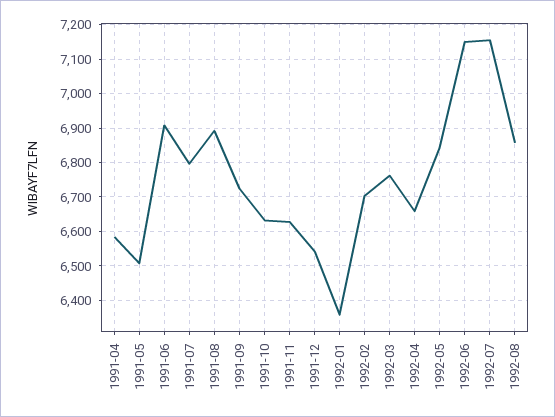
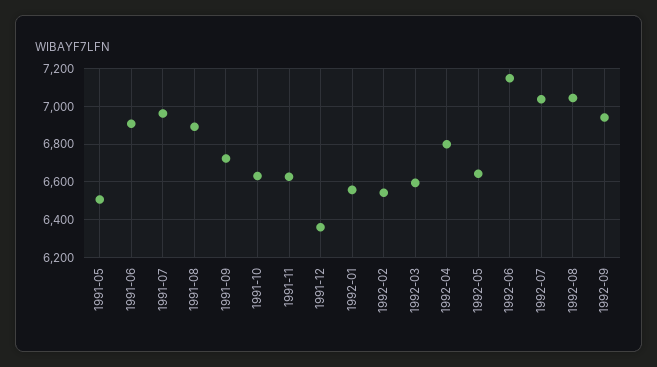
1991-04: 6580 -> none
1991-07: 6800 -> 6950
1991-12: 6540 -> 6350
1992-01: 6360 -> 6550
1992-02: 6700 -> 6550
1992-03: 6760 -> 6600
1992-04: 6660 -> 6800
1992-05: 6840 -> 6650
1992-07: 7160 -> 7050
1992-08: 6860 -> 7050
1992-09: none -> 6950

